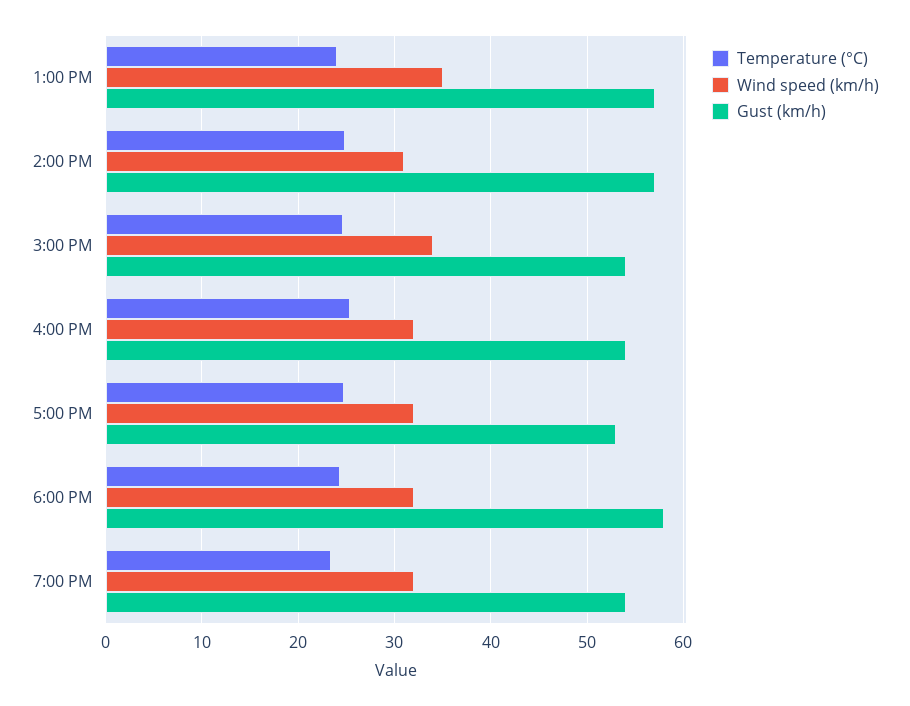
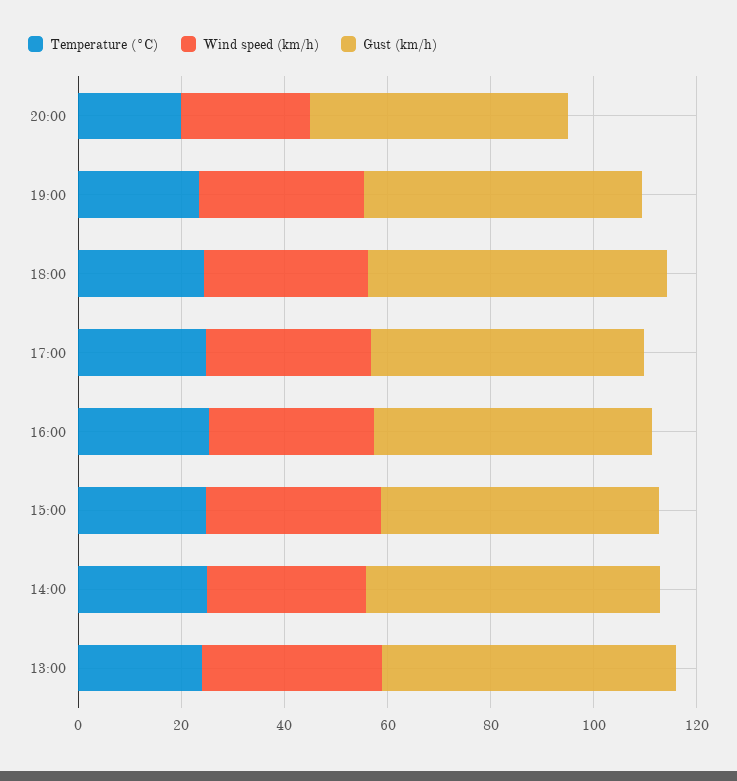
Temperature (°C), 20:00: none -> 20
Wind speed (km/h), 20:00: none -> 25
Gust (km/h), 20:00: none -> 50

